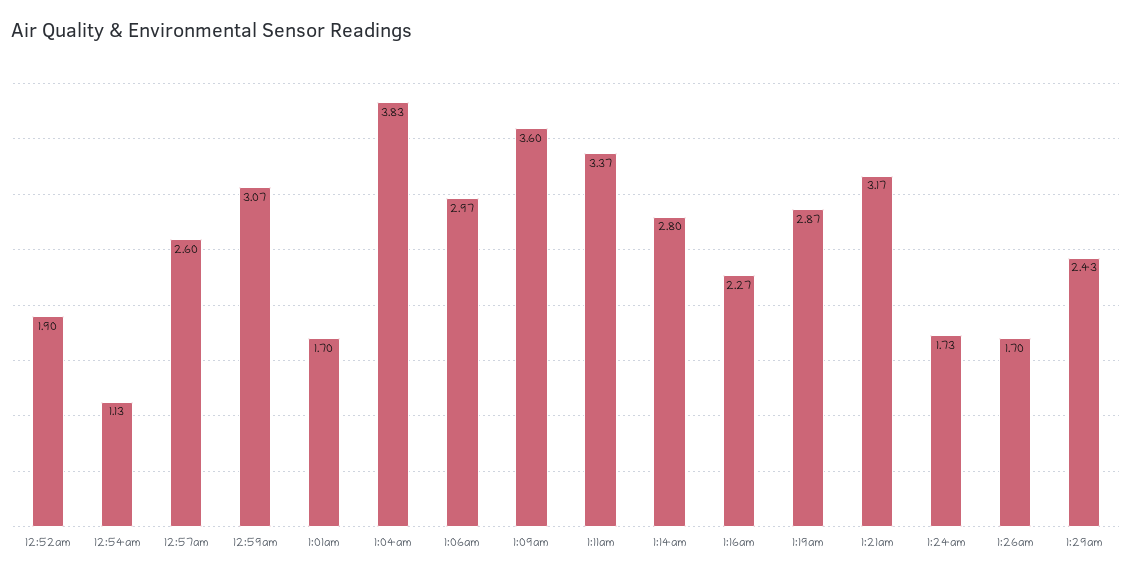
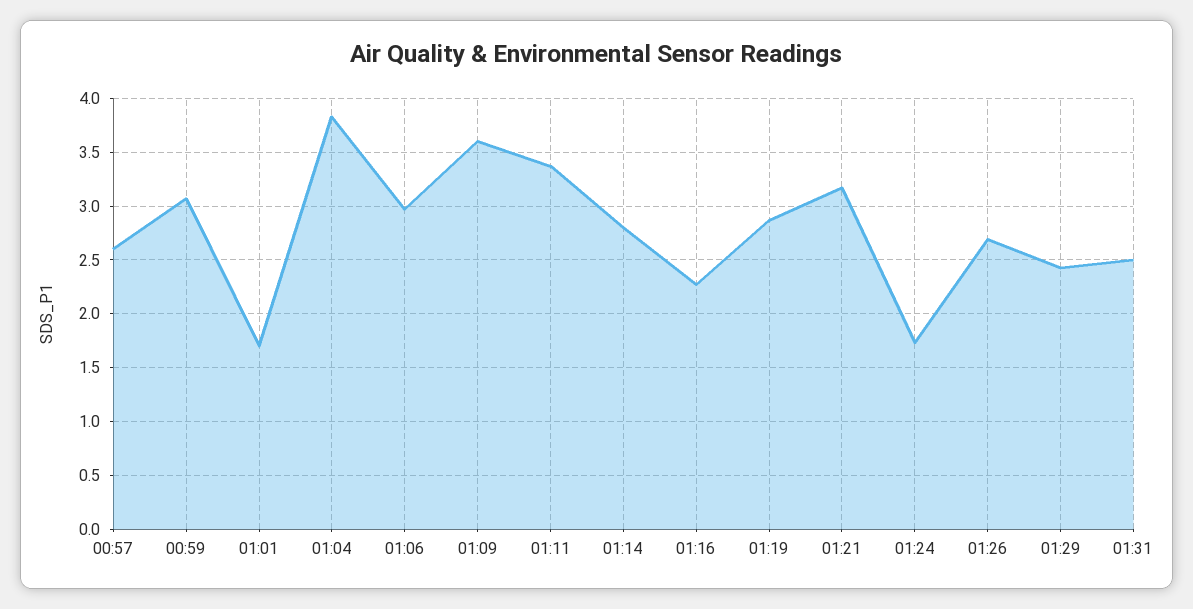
12:52am: 1.9 -> none
12:54am: 1.13 -> none
1:26am: 1.7 -> 2.7
01:31: none -> 2.5

